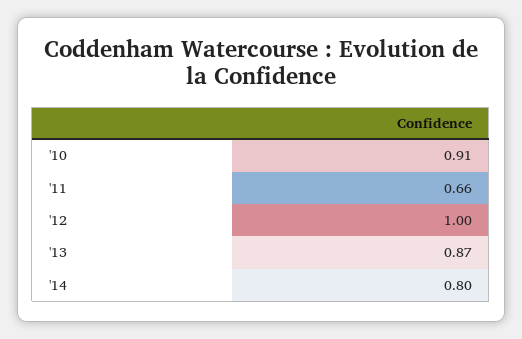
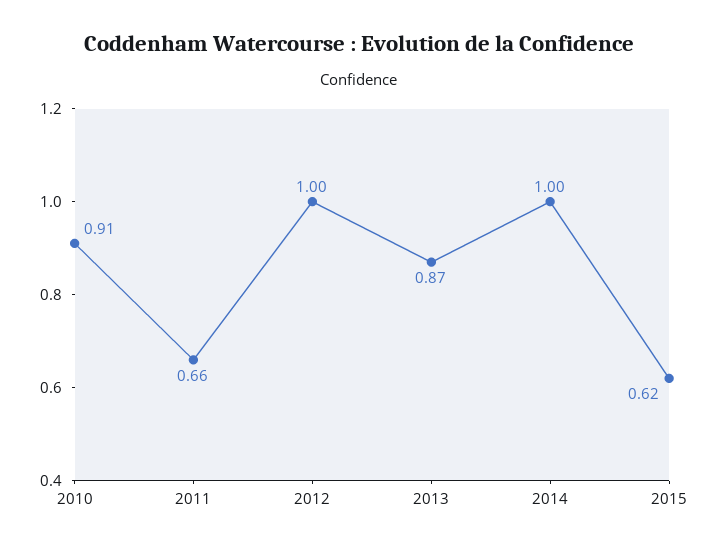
'14: 0.8 -> 1
2015: none -> 0.62

